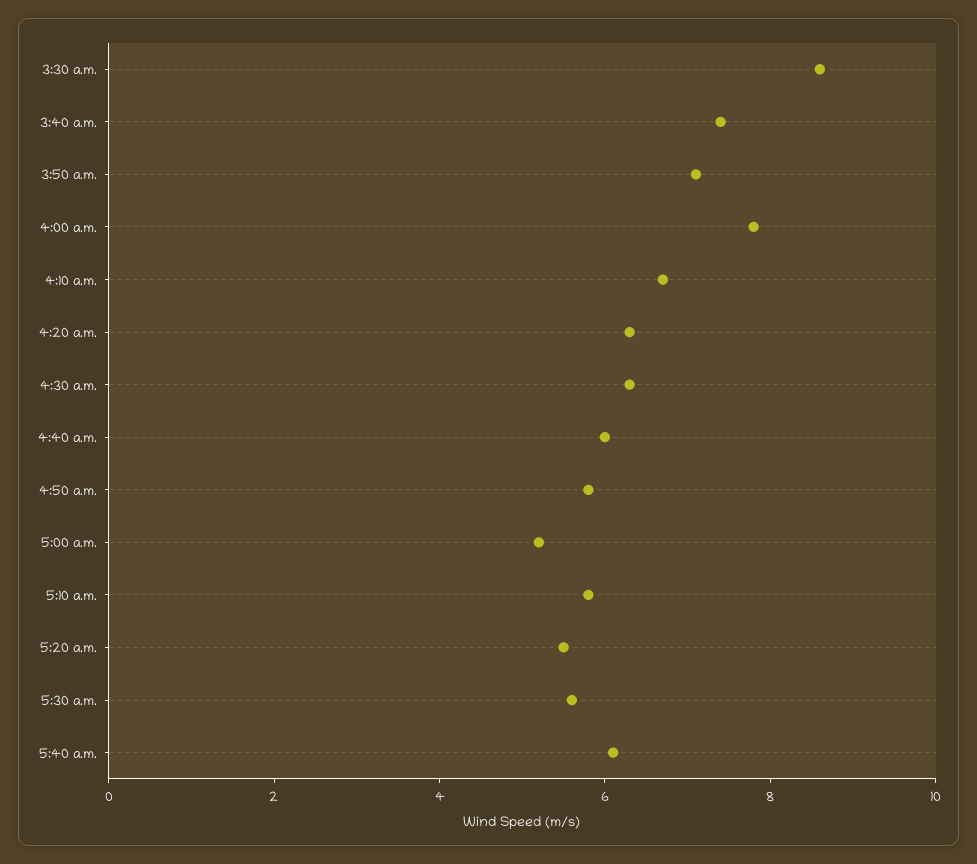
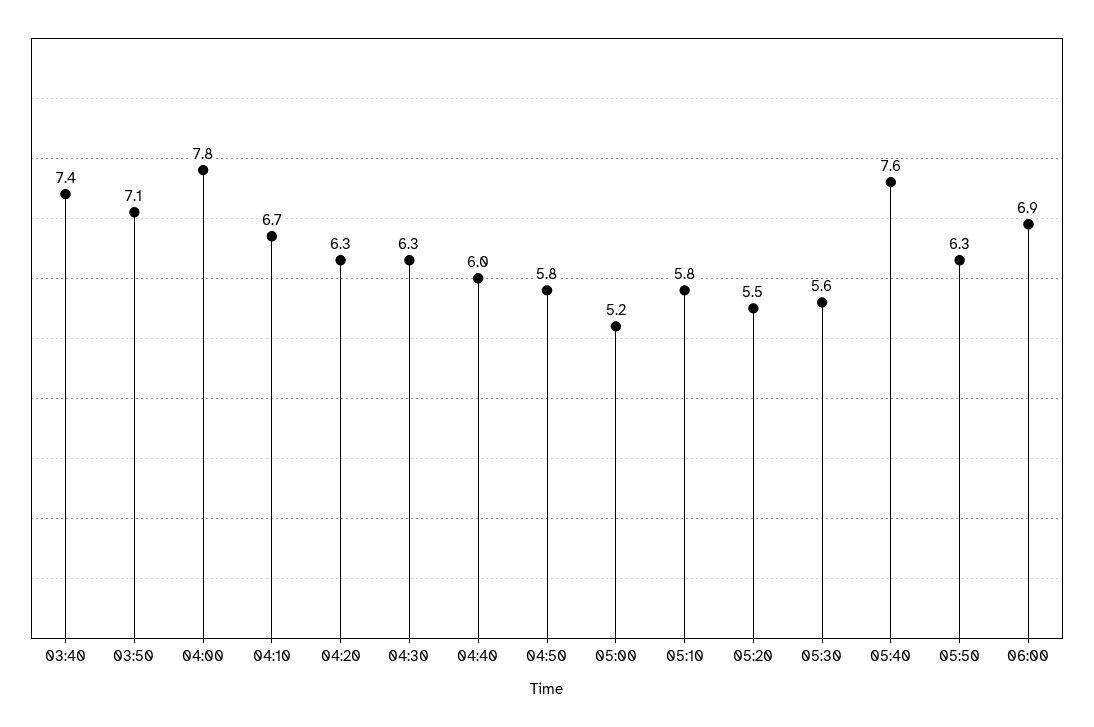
3:30 a.m.: 8.5 -> none
5:40 a.m.: 6 -> 7.6
05:50: none -> 6.3
06:00: none -> 6.9

